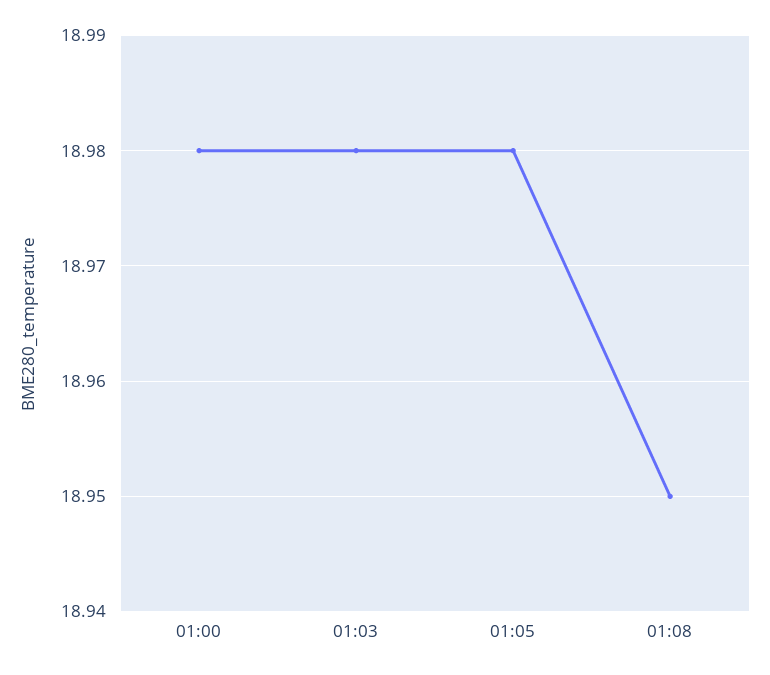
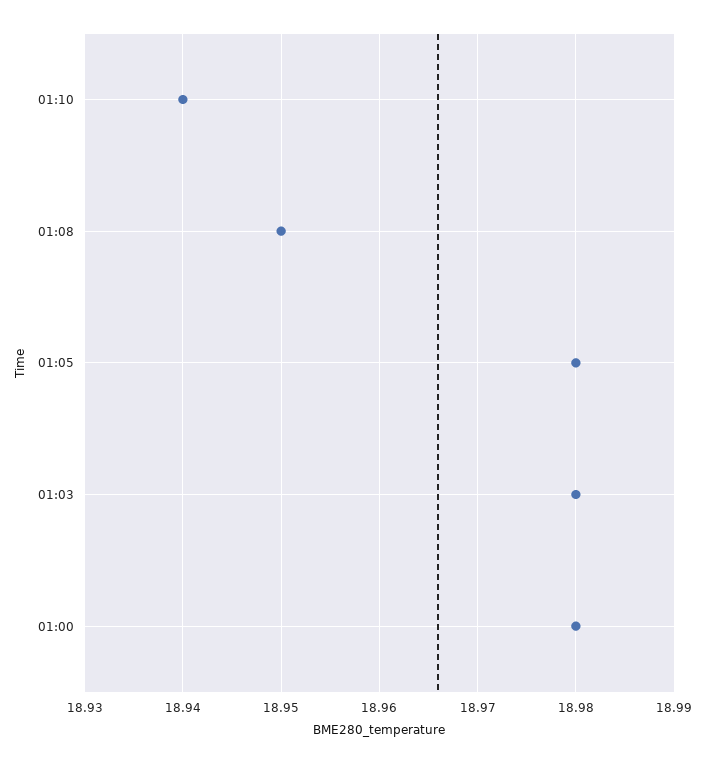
01:10: none -> 18.94

